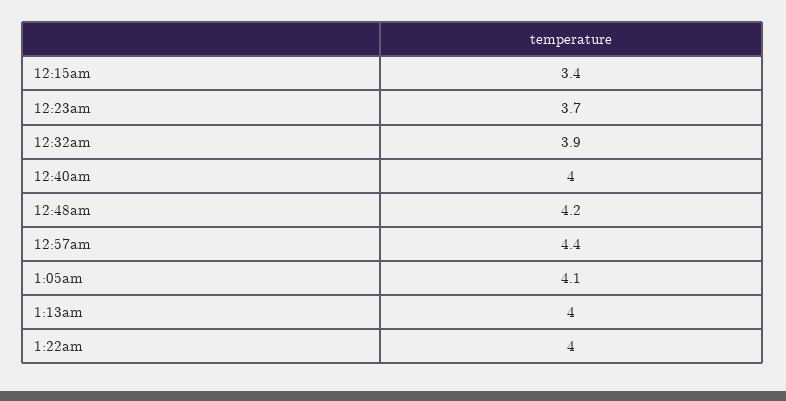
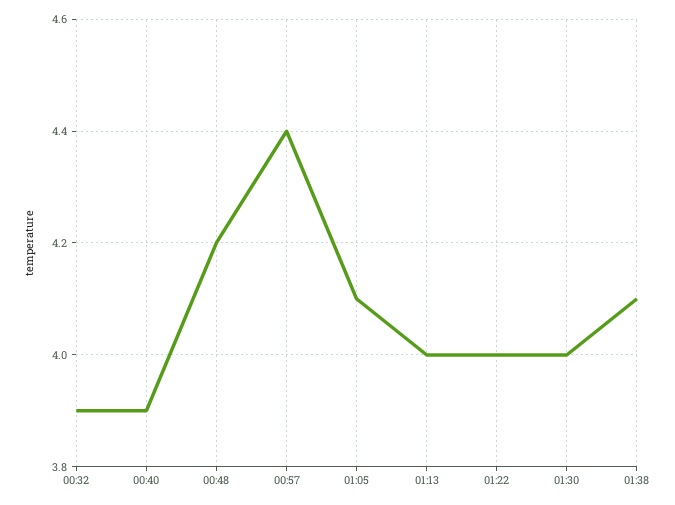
12:15am: 3.4 -> none
12:23am: 3.7 -> none
12:40am: 4 -> 3.9
01:30: none -> 4
01:38: none -> 4.1

